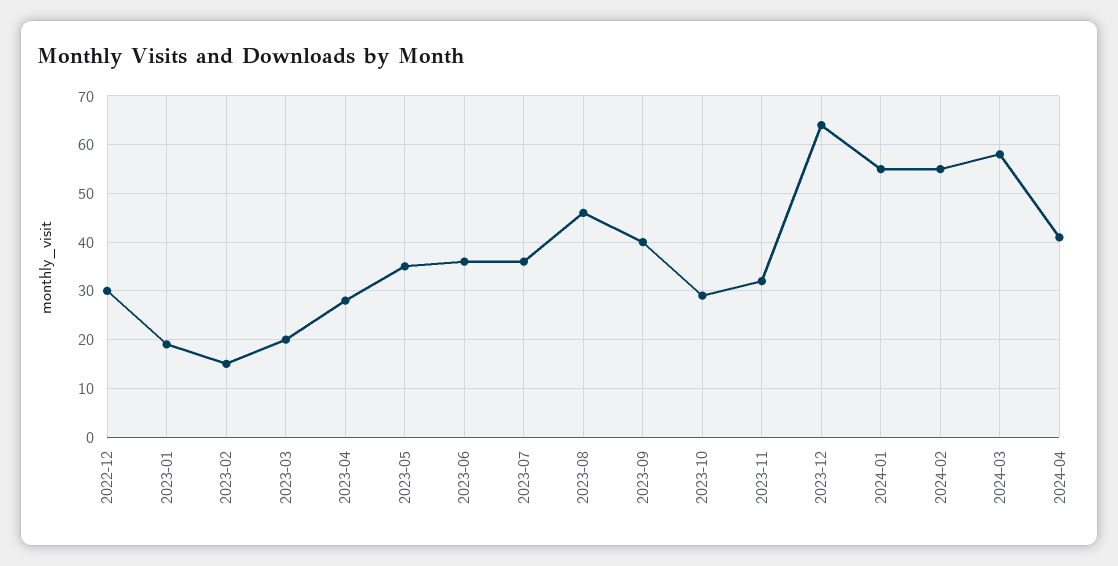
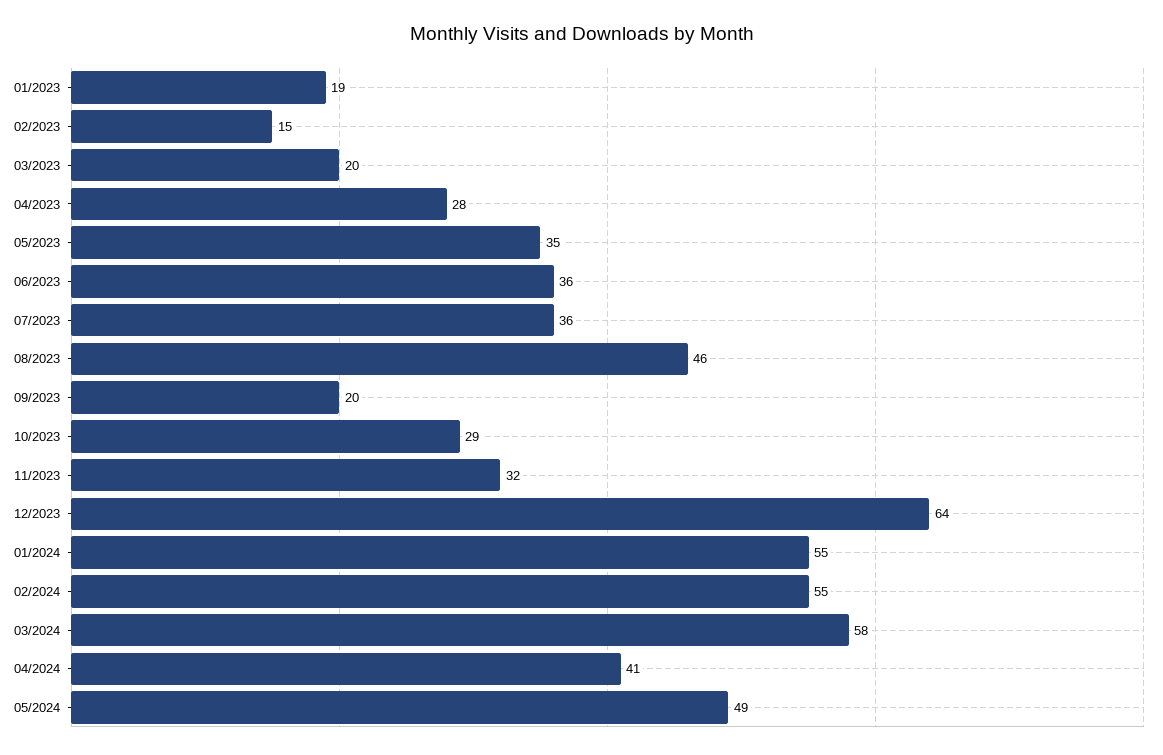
2022-12: 30 -> none
2023-09: 40 -> 20
05/2024: none -> 49

